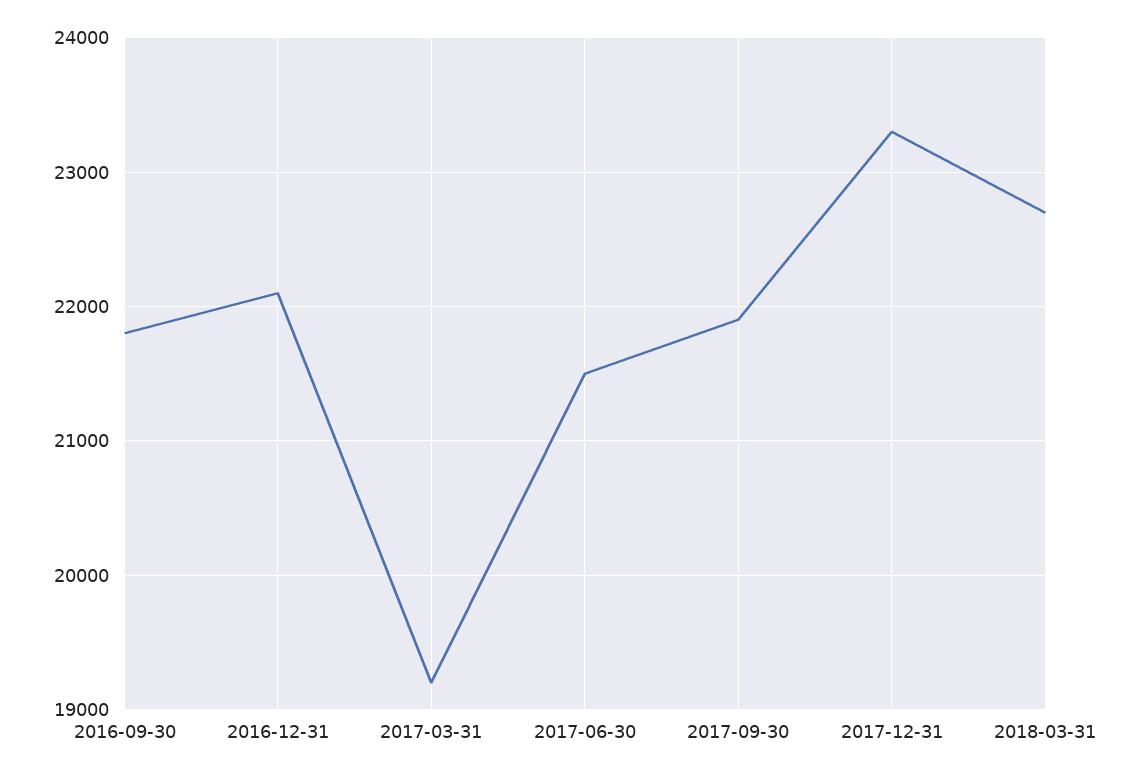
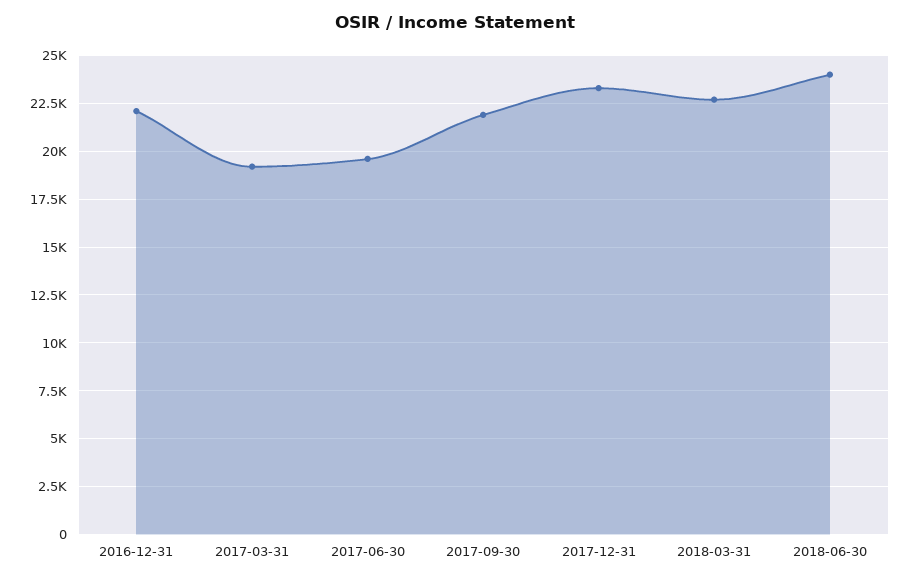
2016-09-30: 21800 -> none
2017-06-30: 21500 -> 19500
2018-06-30: none -> 24000

